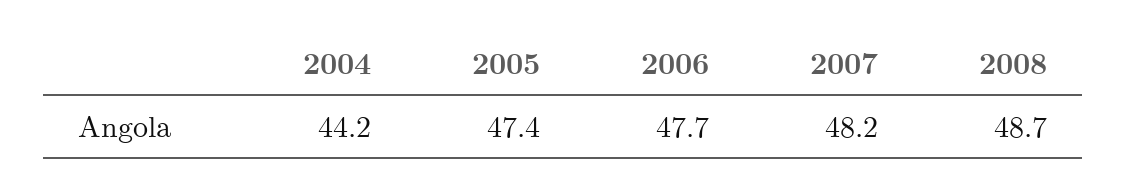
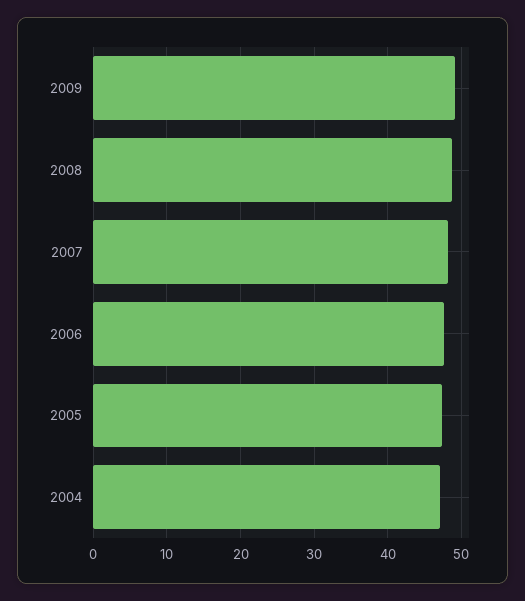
2004: 44.2 -> 47
2009: none -> 49

